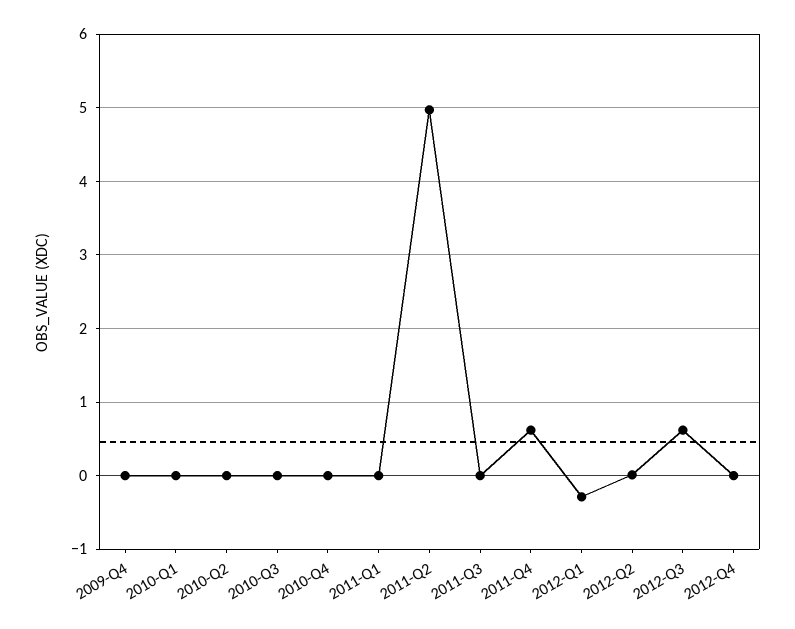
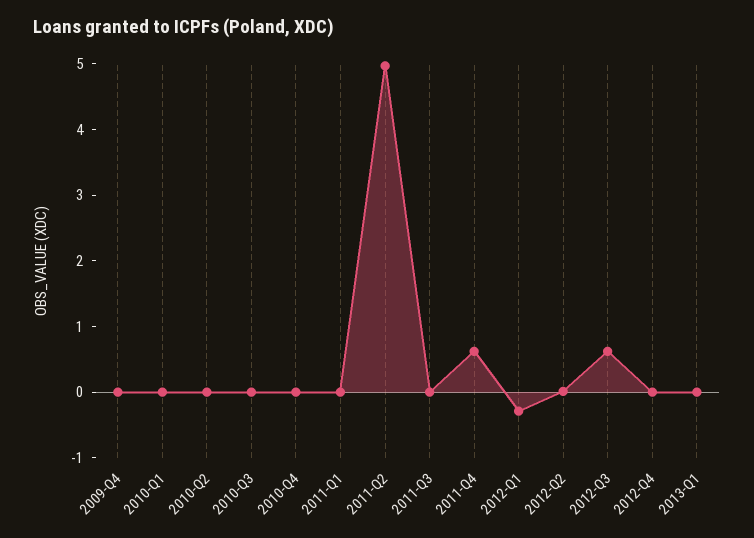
2013-Q1: none -> 0

